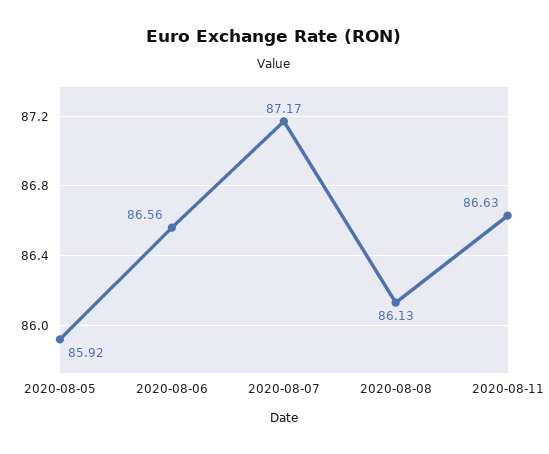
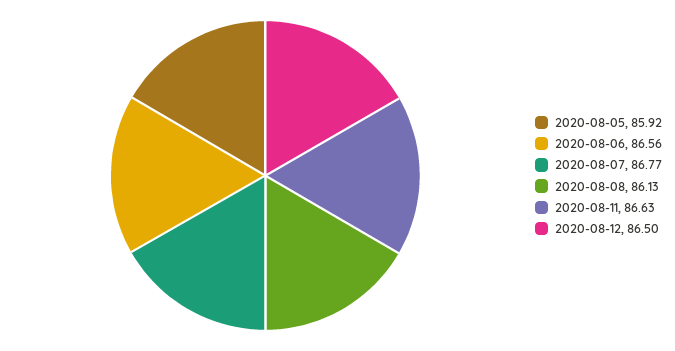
2020-08-07: 87.17 -> 86.77
2020-08-12: none -> 86.5

